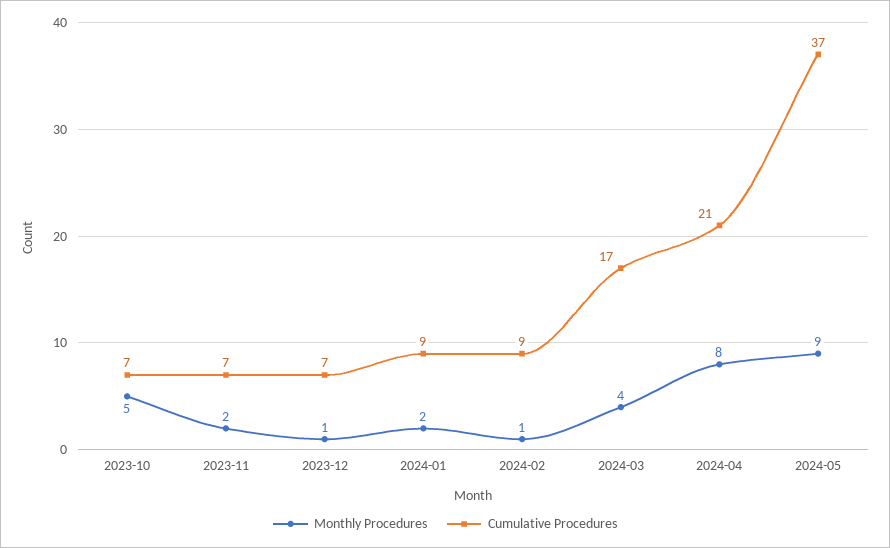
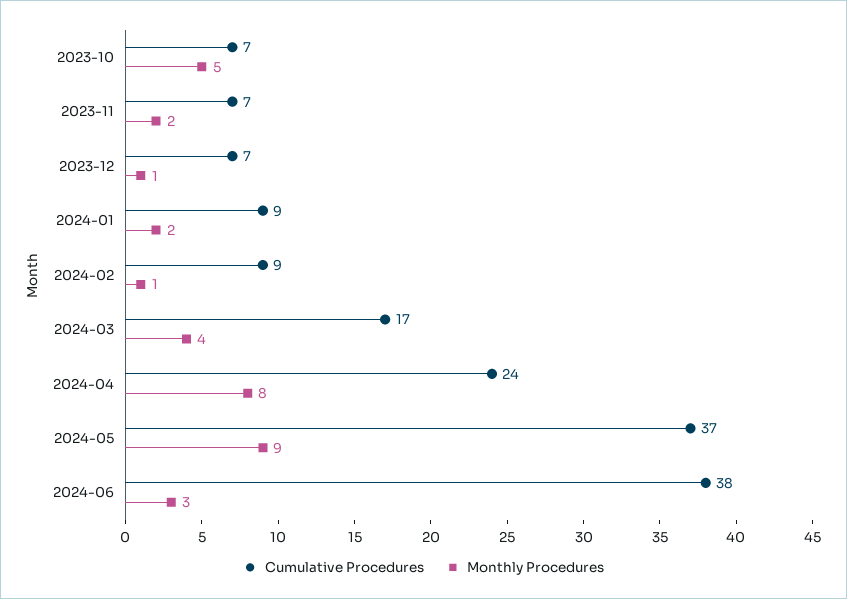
Cumulative Procedures, 2024-04: 21 -> 24
Cumulative Procedures, 2024-06: none -> 38
Monthly Procedures, 2024-06: none -> 3

